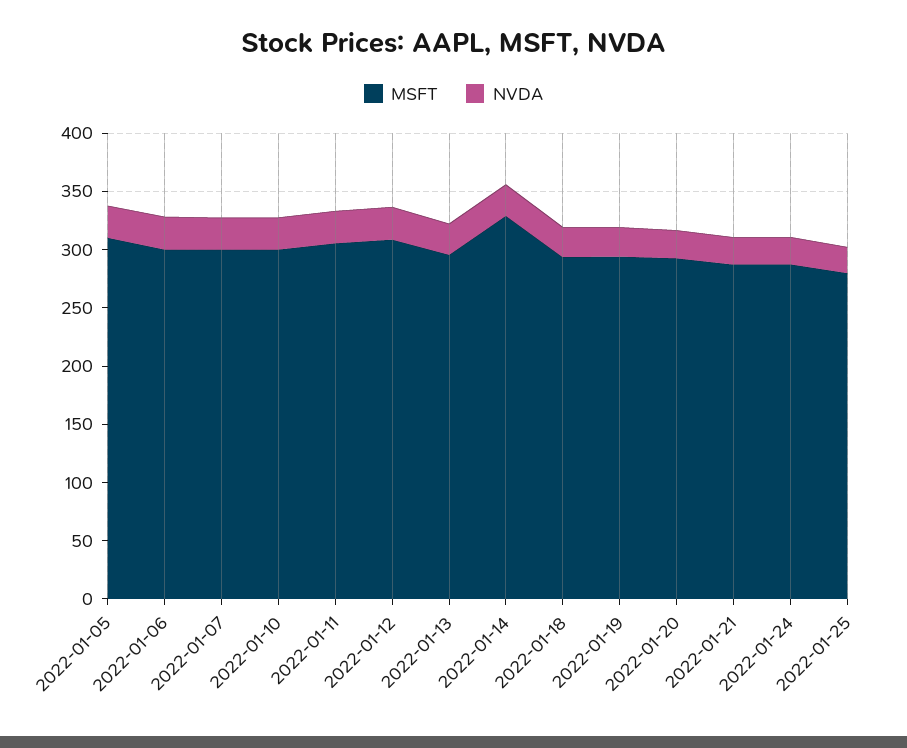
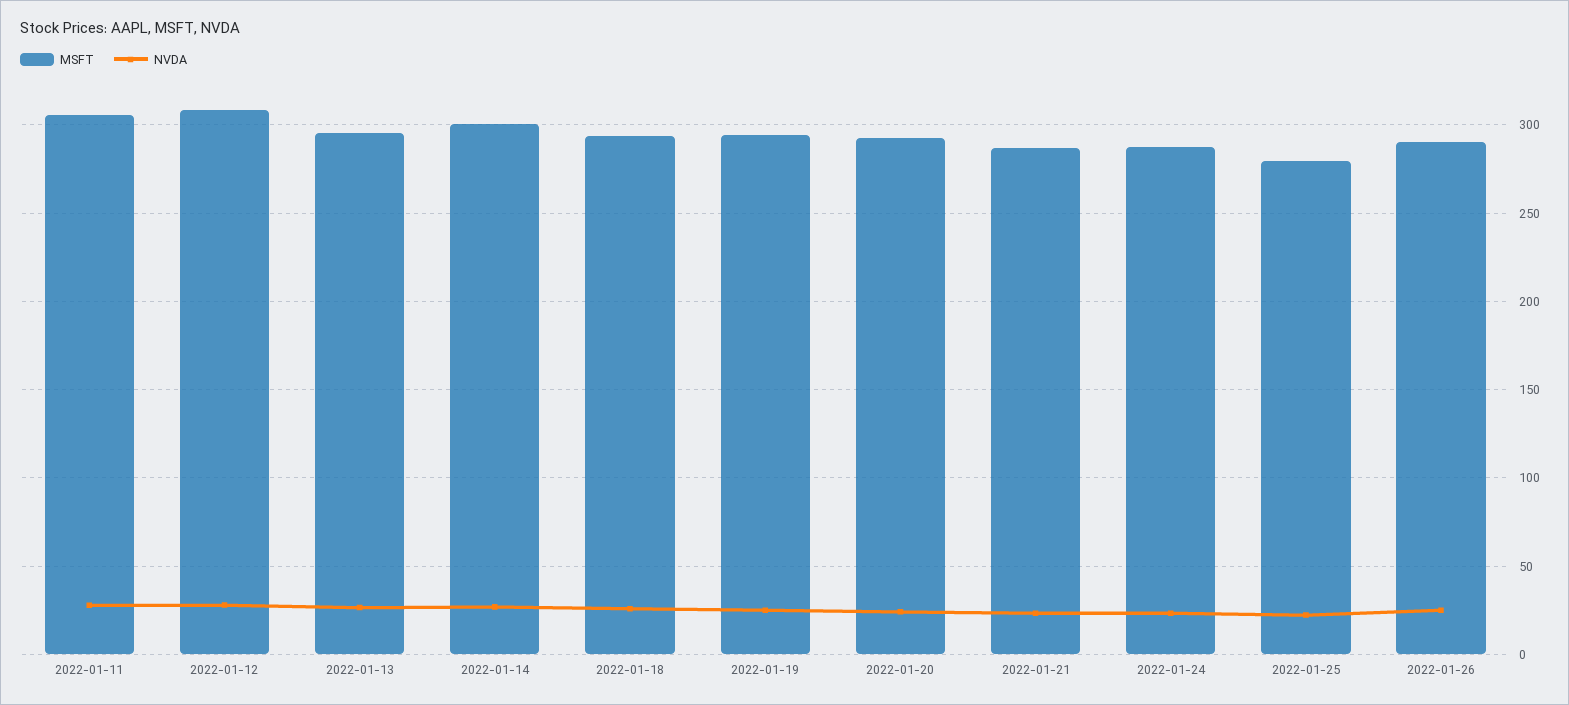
MSFT, 2022-01-05: 310 -> none
NVDA, 2022-01-05: 30 -> none
MSFT, 2022-01-06: 300 -> none
NVDA, 2022-01-06: 30 -> none
MSFT, 2022-01-07: 300 -> none
NVDA, 2022-01-07: 30 -> none
MSFT, 2022-01-10: 300 -> none
NVDA, 2022-01-10: 30 -> none
MSFT, 2022-01-14: 330 -> 300
MSFT, 2022-01-26: none -> 290
NVDA, 2022-01-26: none -> 25

